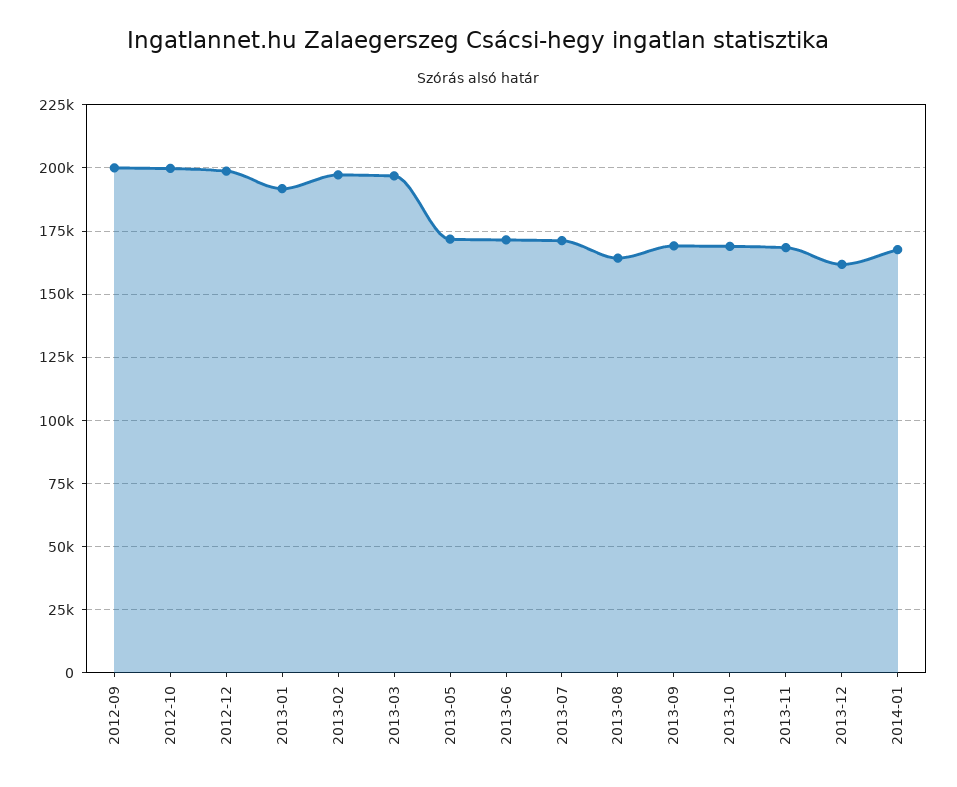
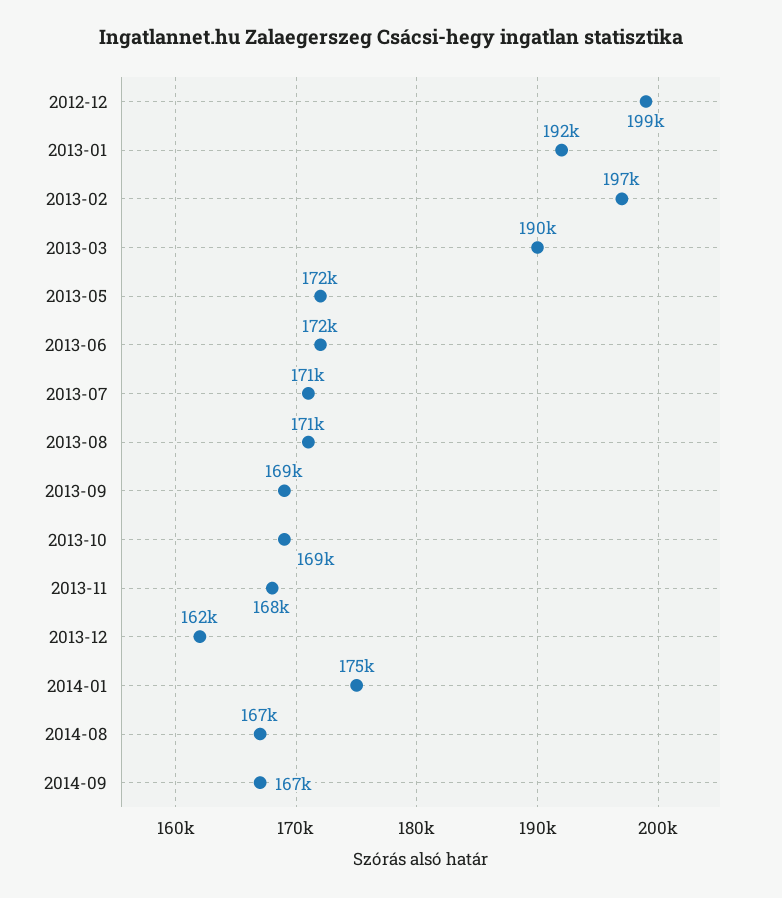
2012-09: 200000 -> none
2012-10: 200000 -> none
2013-03: 197500 -> 190000
2013-08: 165000 -> 171000
2014-01: 167500 -> 175000
2014-08: none -> 167000
2014-09: none -> 167000

